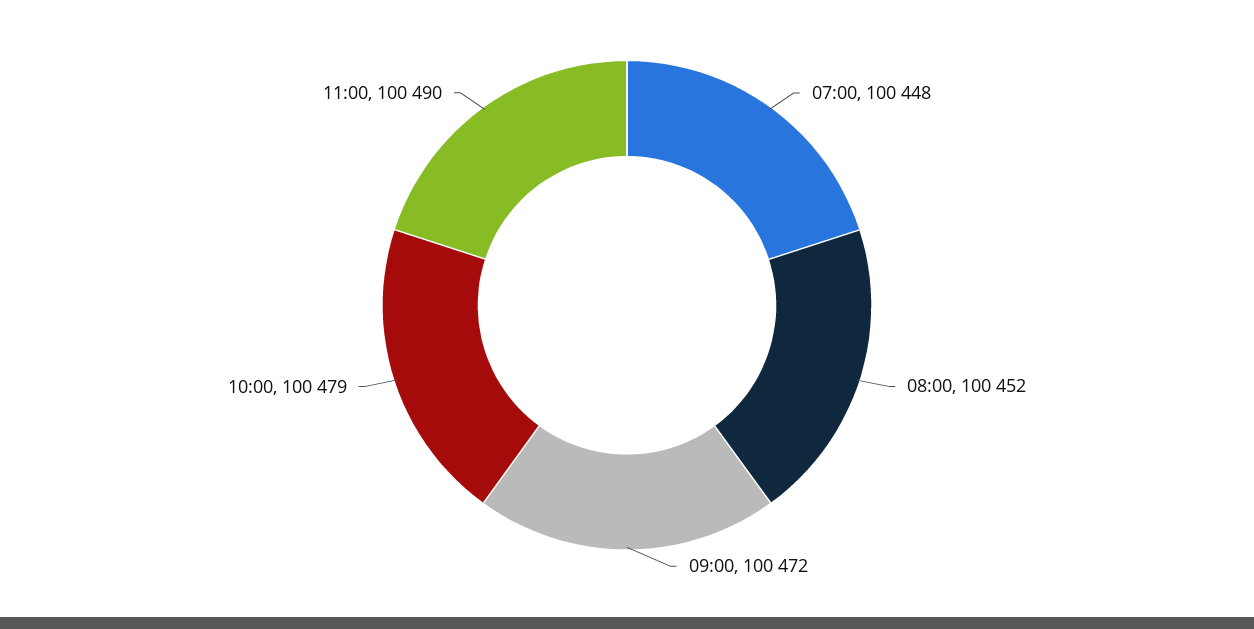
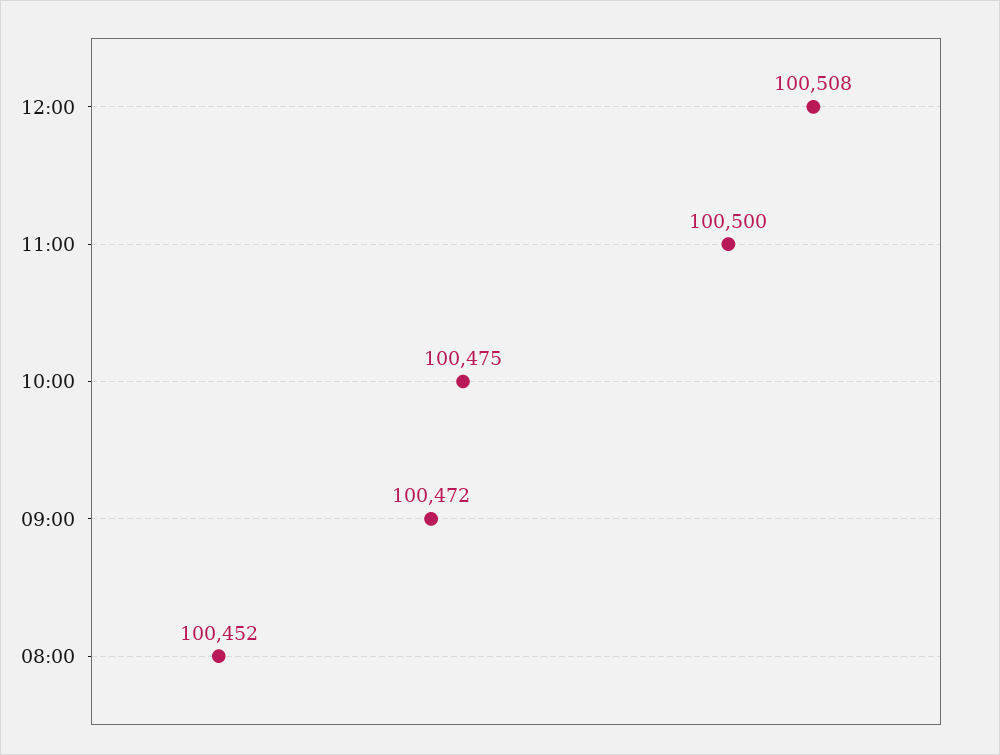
07:00: 100448 -> none
10:00: 100479 -> 100475
11:00: 100490 -> 100500
12:00: none -> 100508

